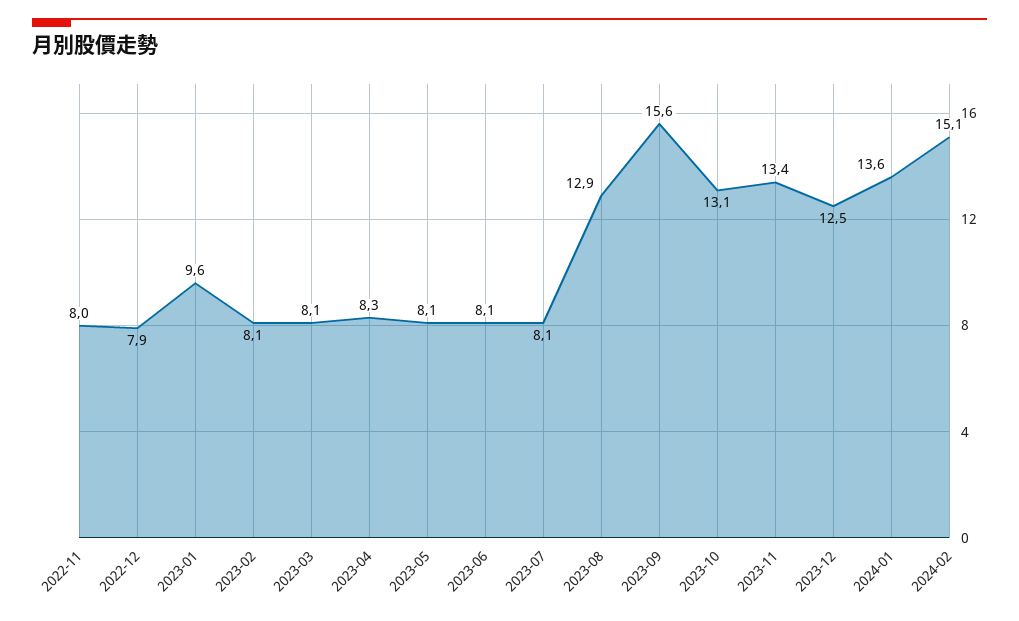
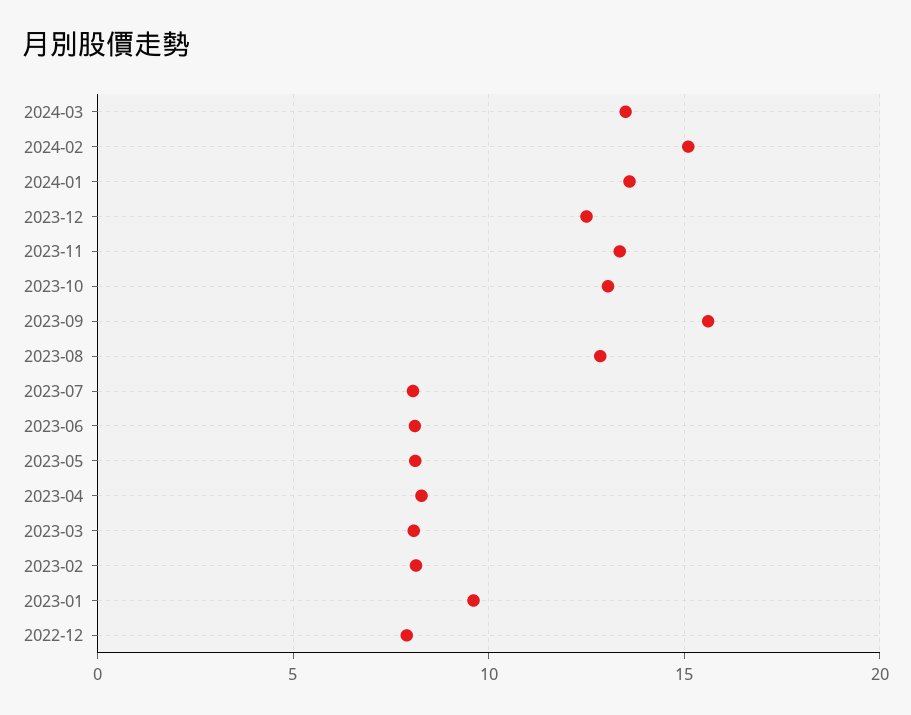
2022-11: 8 -> none
2024-03: none -> 13.5

